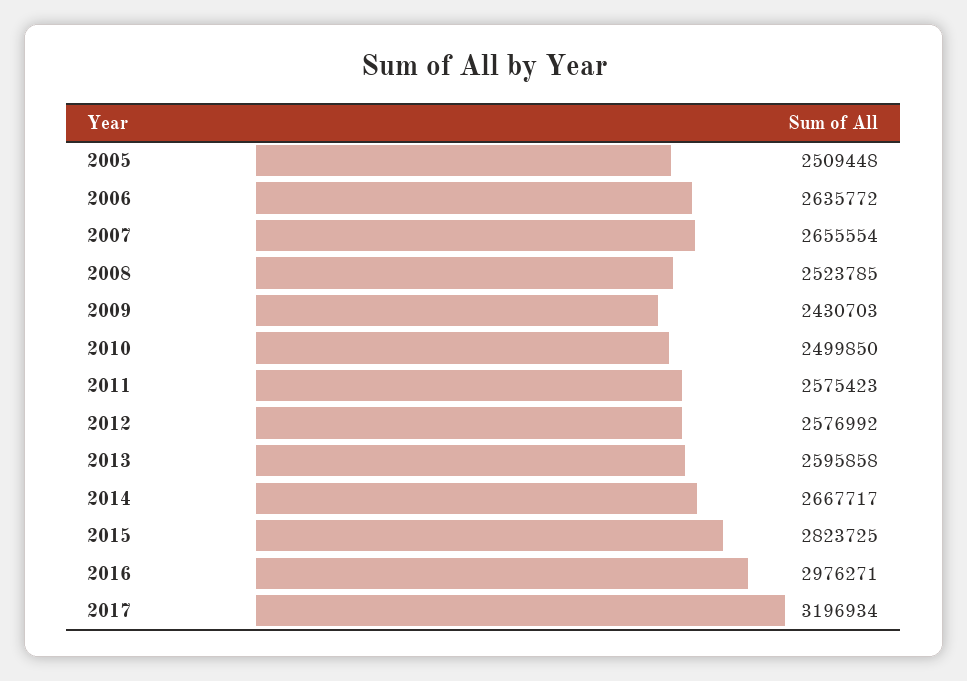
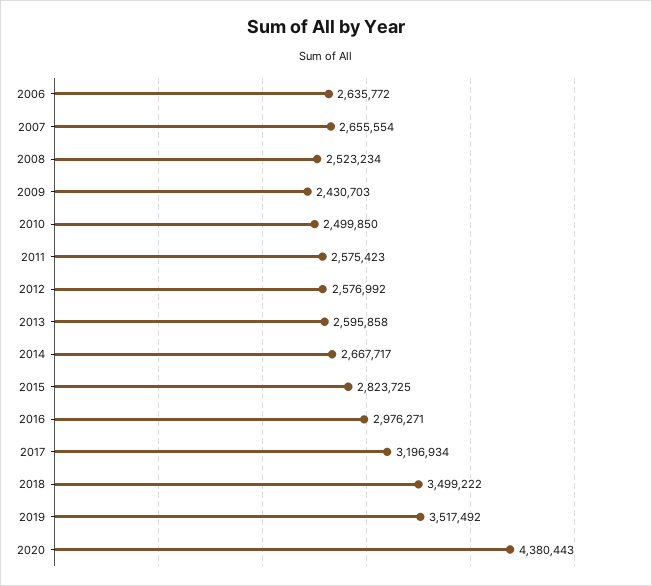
2005: 2509448 -> none
2008: 2523785 -> 2523234
2018: none -> 3499222
2019: none -> 3517492
2020: none -> 4380443

